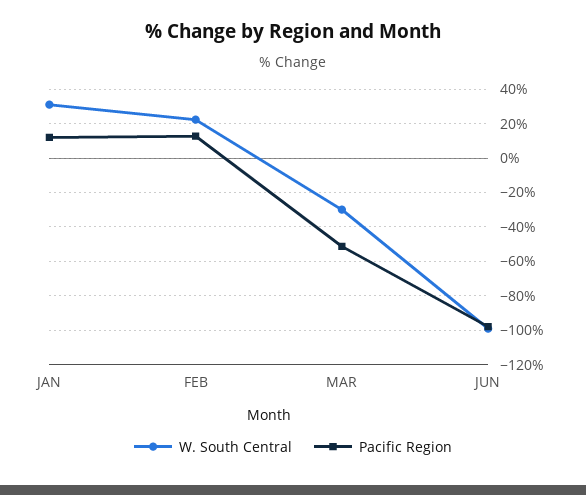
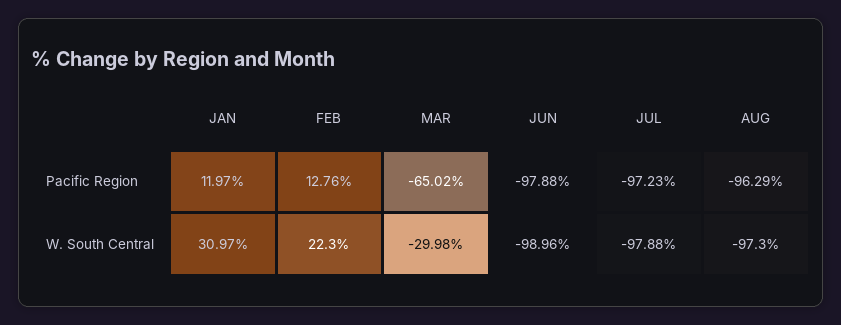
Pacific Region, MAR: -50 -> -65.02
Pacific Region, JUL: none -> -97.23
Pacific Region, AUG: none -> -96.29
W. South Central, JUL: none -> -97.88
W. South Central, AUG: none -> -97.3

